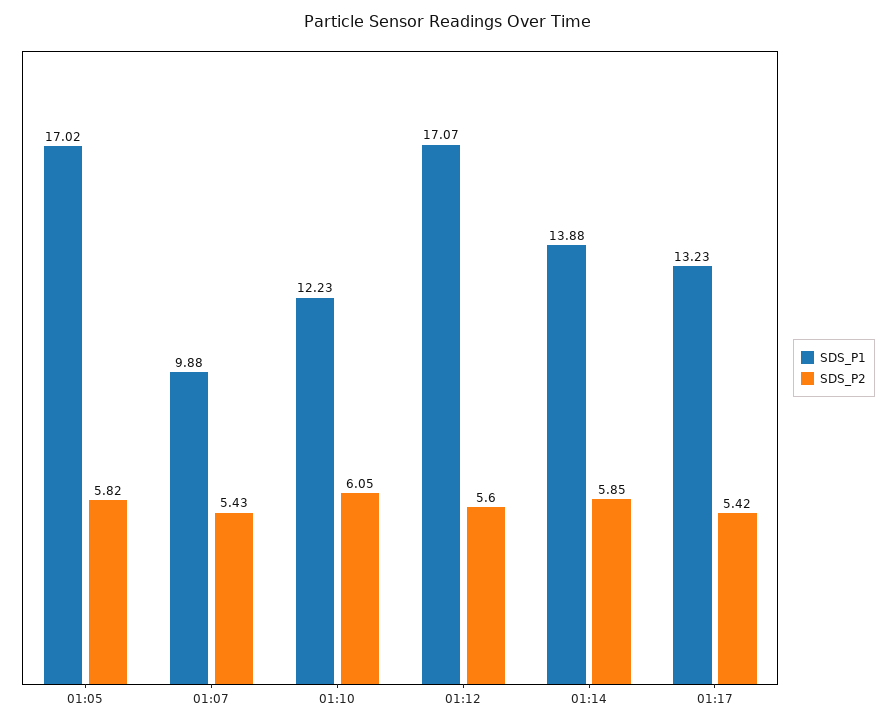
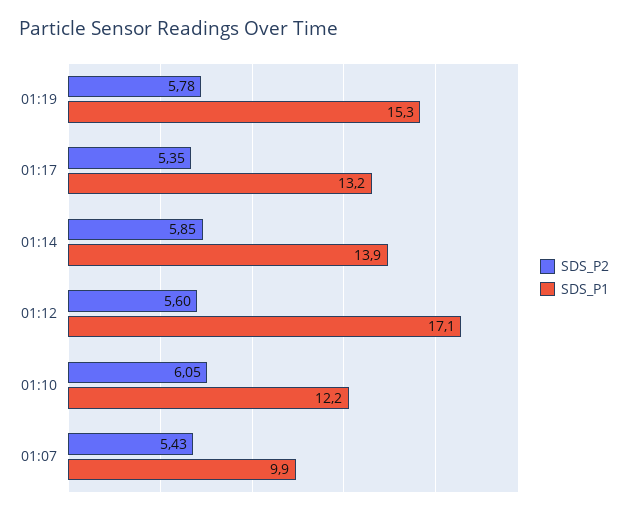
SDS_P1, 01:05: 17.02 -> none
SDS_P2, 01:05: 5.82 -> none
SDS_P2, 01:17: 5.42 -> 5.35
SDS_P2, 01:19: none -> 5.78
SDS_P1, 01:19: none -> 15.3

